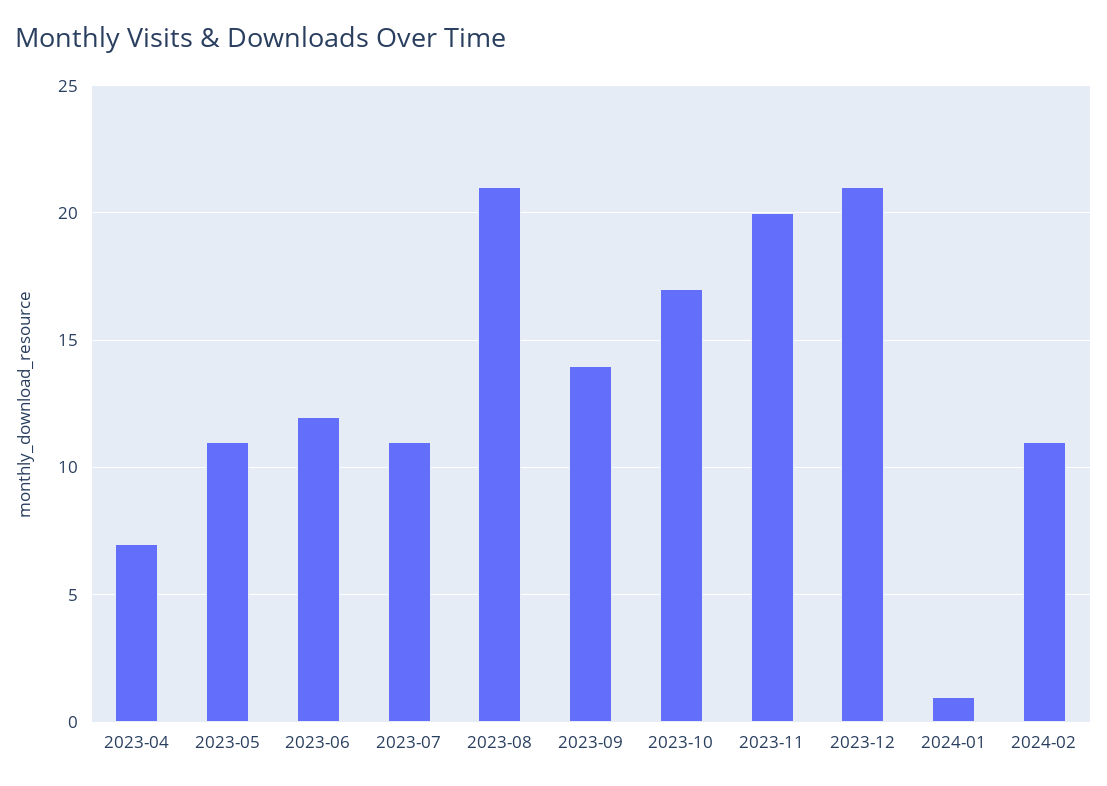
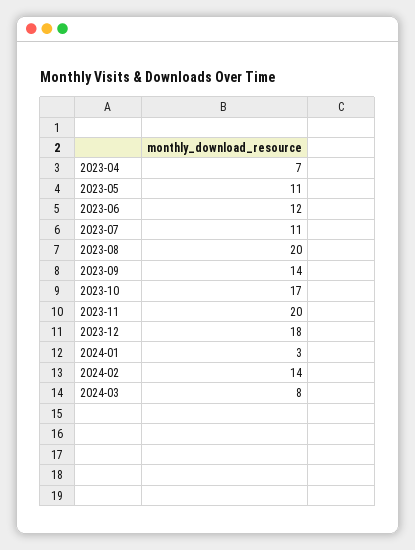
2023-08: 21 -> 20
2023-12: 21 -> 18
2024-01: 1 -> 3
2024-02: 11 -> 14
2024-03: none -> 8

